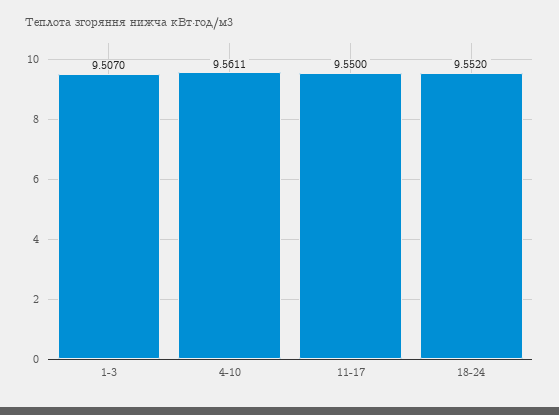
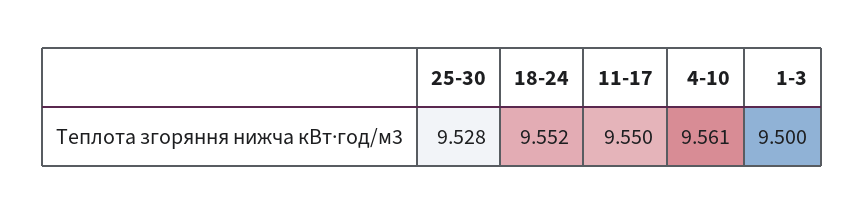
1-3: 9.507 -> 9.5
25-30: none -> 9.528

